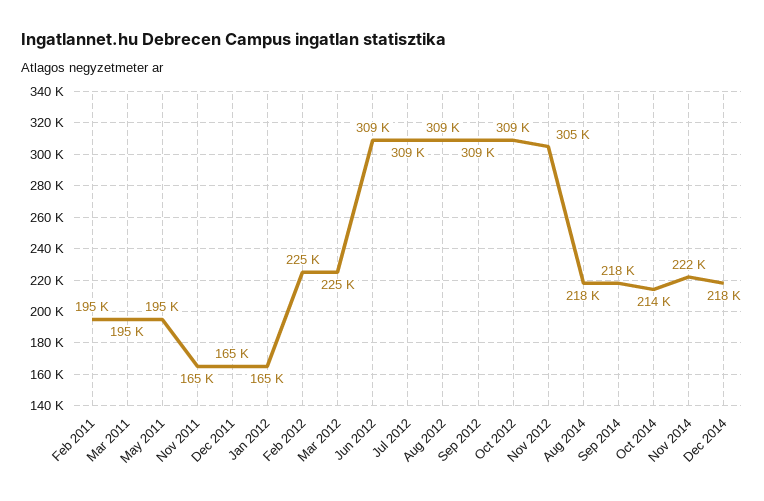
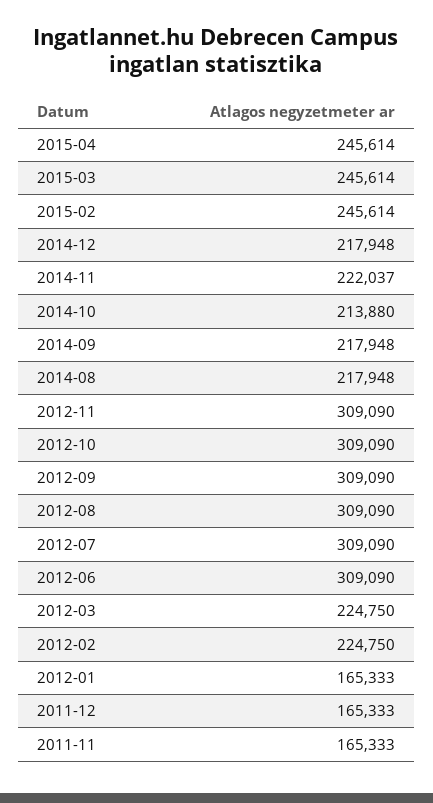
Feb 2011: 195000 -> none
Mar 2011: 195000 -> none
May 2011: 195000 -> none
Nov 2012: 305000 -> 309090
2015-04: none -> 245614
2015-03: none -> 245614
2015-02: none -> 245614

